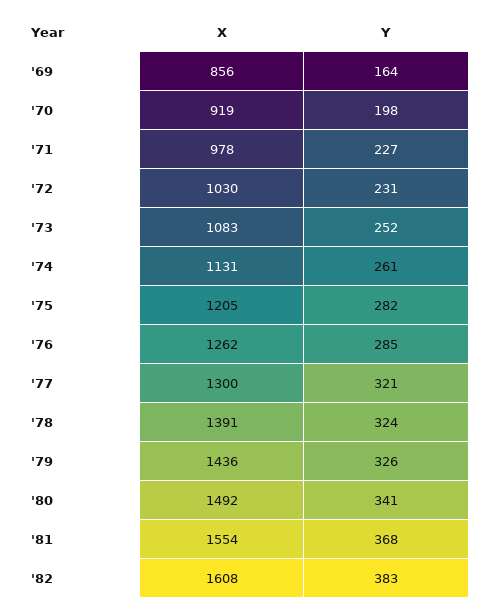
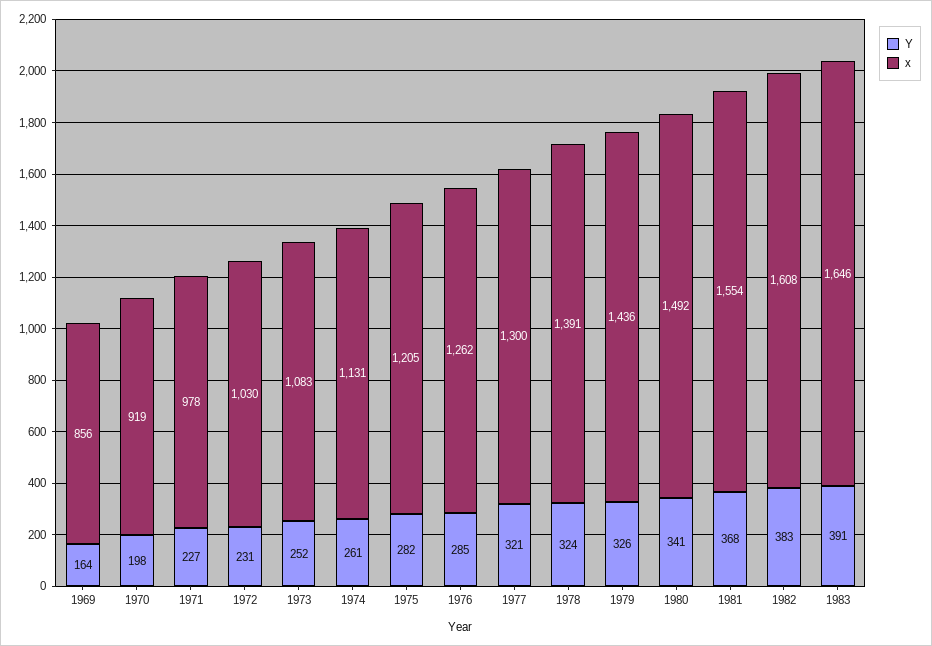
Y, 1983: none -> 391
X, 1983: none -> 1646

